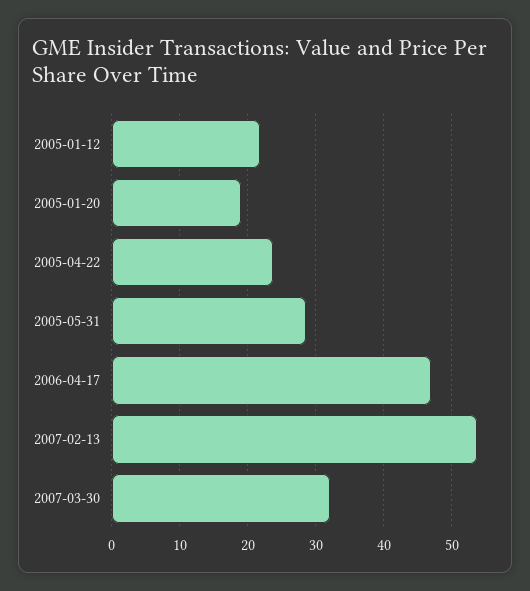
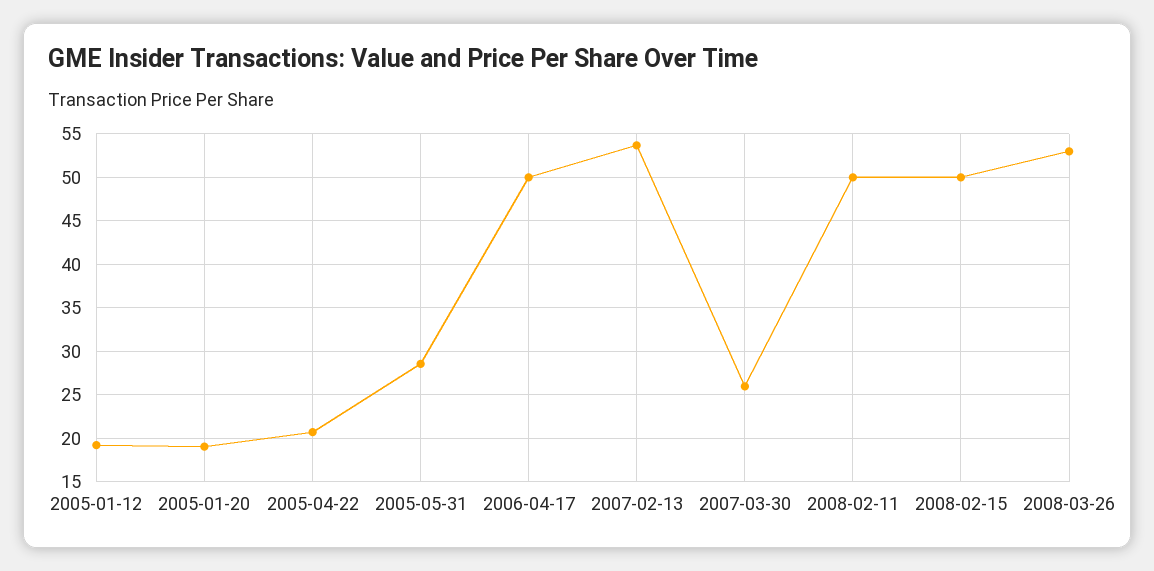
2005-01-12: 22 -> 19
2005-04-22: 24 -> 21
2006-04-17: 47 -> 50
2007-03-30: 32 -> 26
2008-02-11: none -> 50
2008-02-15: none -> 50
2008-03-26: none -> 53

